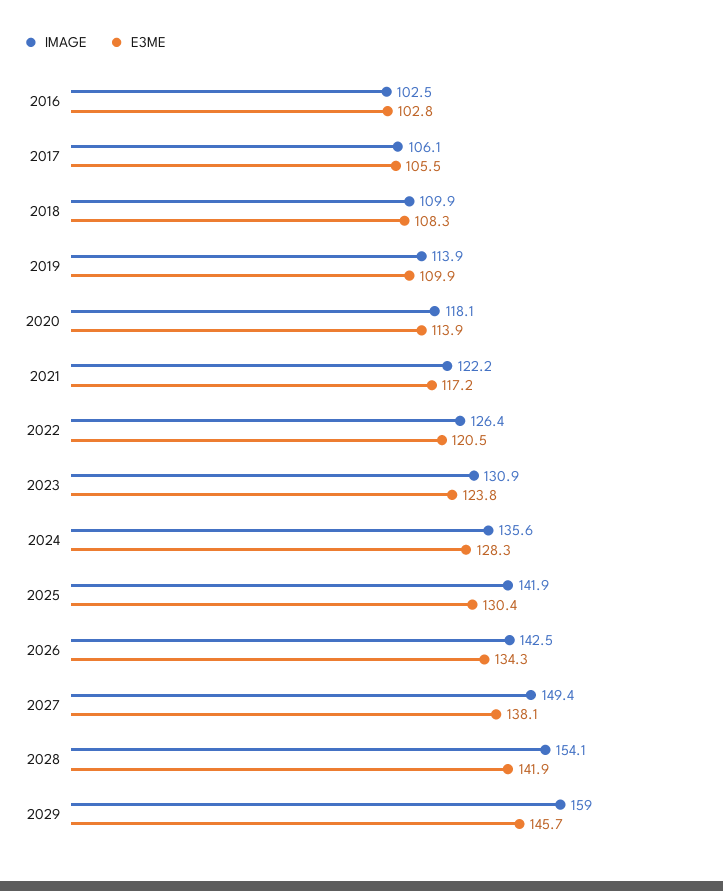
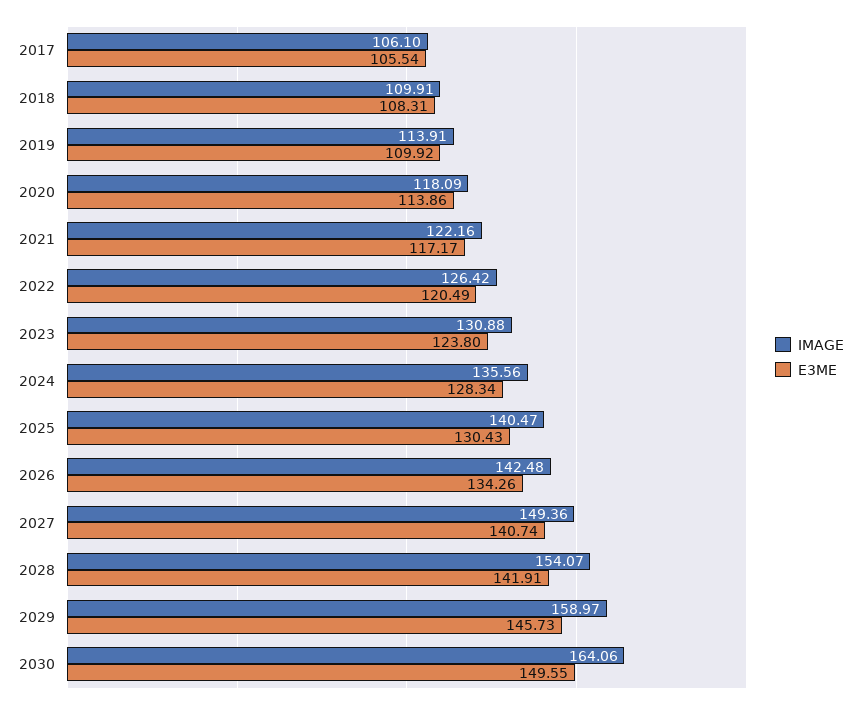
IMAGE, 2016: 102.5 -> none
E3ME, 2016: 102.8 -> none
IMAGE, 2025: 141.9 -> 140.47
E3ME, 2027: 138.1 -> 140.74
IMAGE, 2030: none -> 164.06
E3ME, 2030: none -> 149.55

